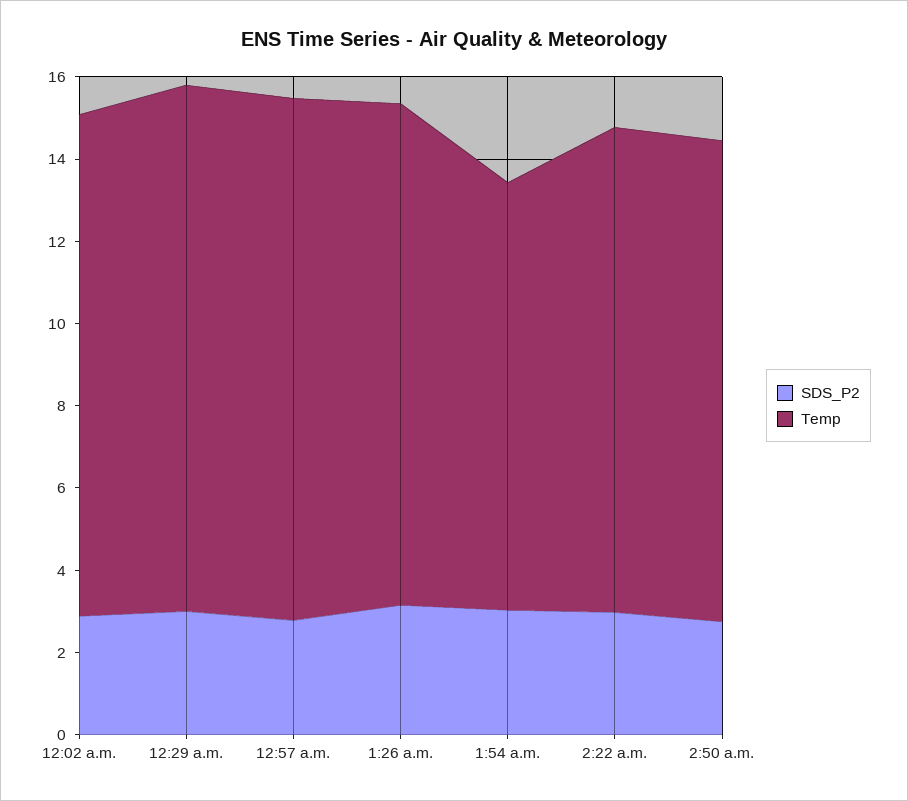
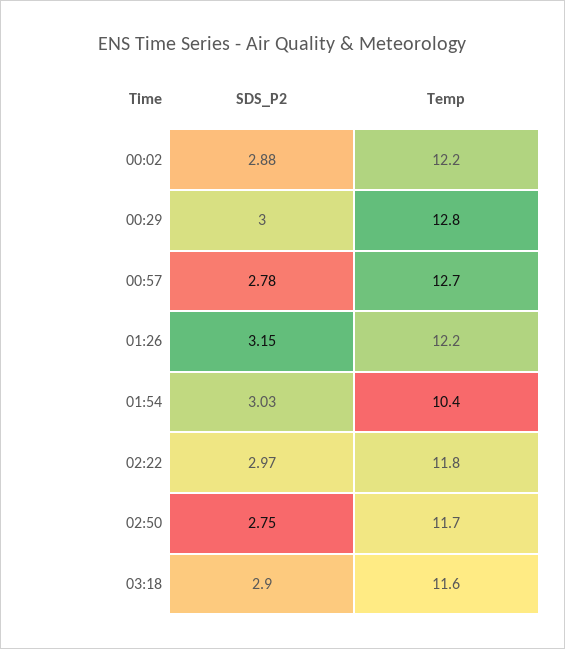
SDS_P2, 03:18: none -> 2.9
Temp, 03:18: none -> 11.6

